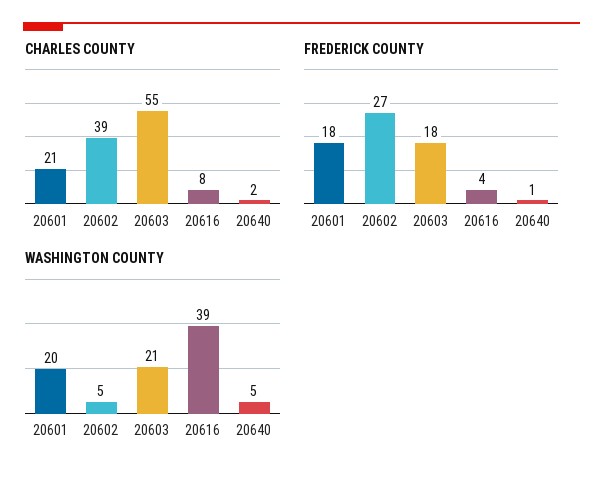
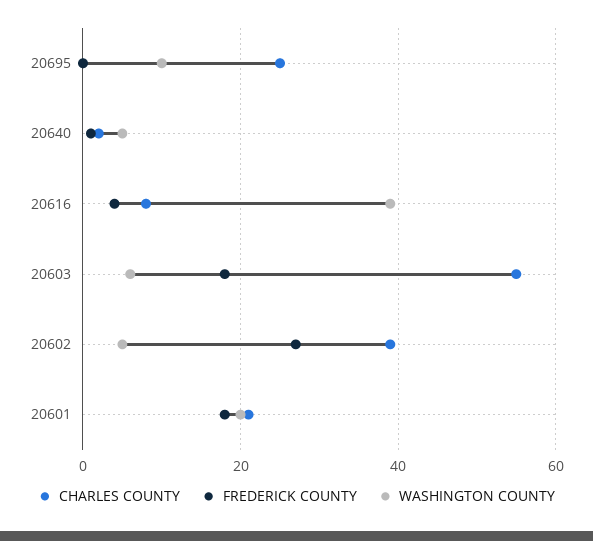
WASHINGTON COUNTY, 20603: 21 -> 5
CHARLES COUNTY, 20695: none -> 25
FREDERICK COUNTY, 20695: none -> 0
WASHINGTON COUNTY, 20695: none -> 10

